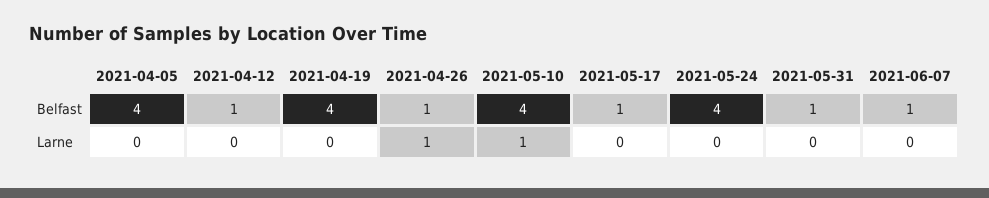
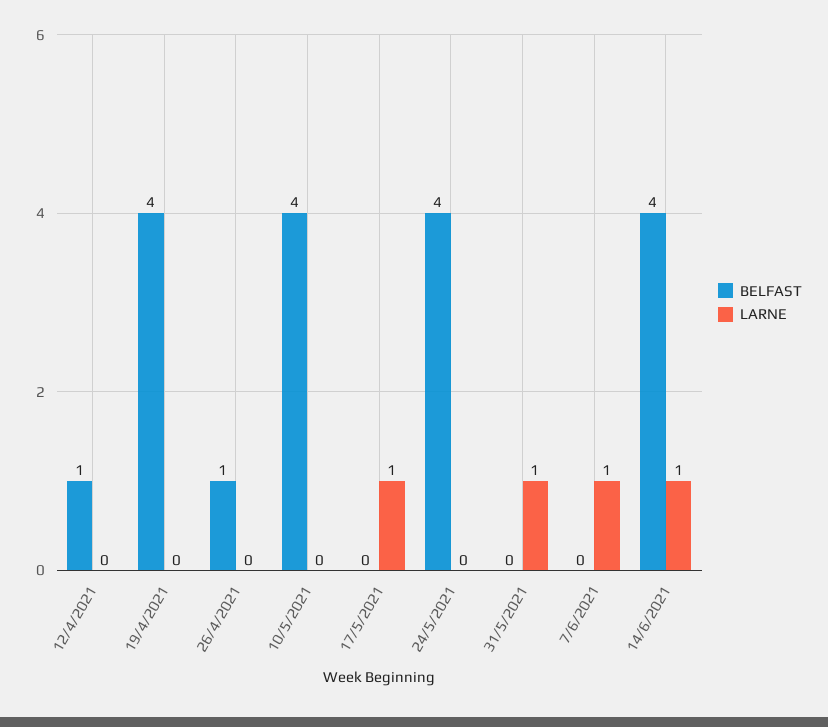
Belfast, 2021-04-05: 4 -> none
Belfast, 2021-05-17: 1 -> 0
Belfast, 2021-05-31: 1 -> 0
Belfast, 2021-06-07: 1 -> 0
Larne, 2021-04-05: 0 -> none
Larne, 2021-04-26: 1 -> 0
Larne, 2021-05-10: 1 -> 0
Larne, 2021-05-17: 0 -> 1
Larne, 2021-05-31: 0 -> 1
Larne, 2021-06-07: 0 -> 1
Belfast, 14/6/2021: none -> 4
Larne, 14/6/2021: none -> 1

